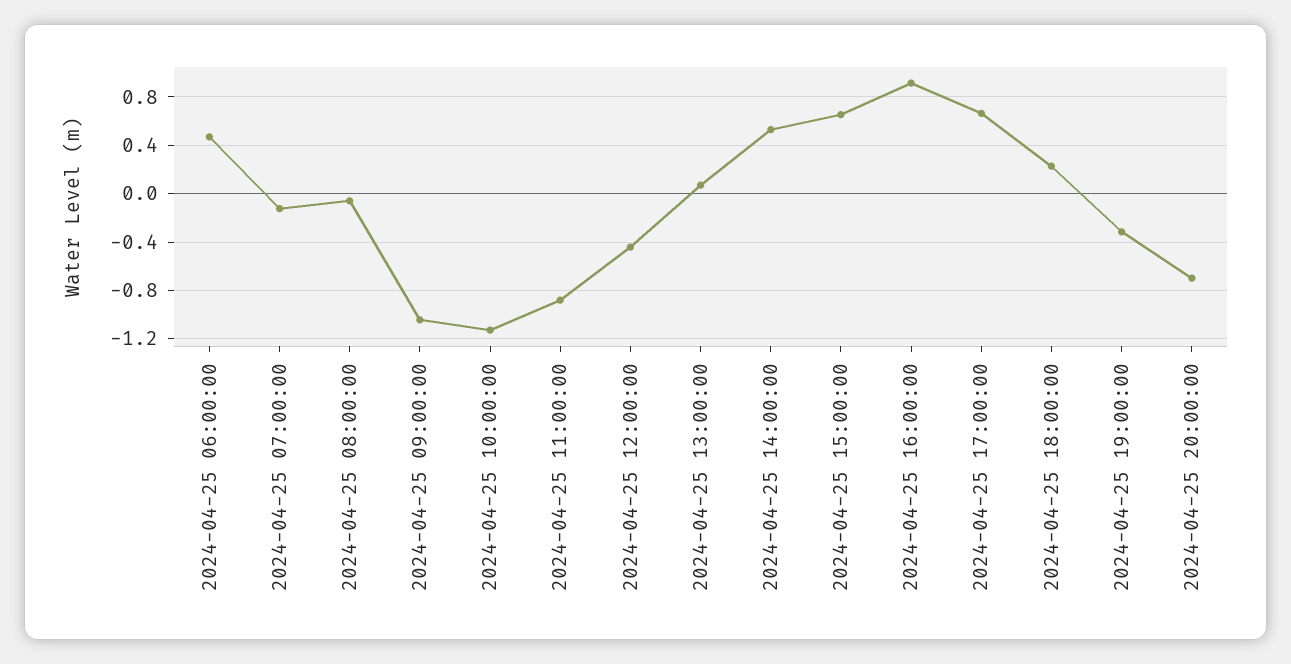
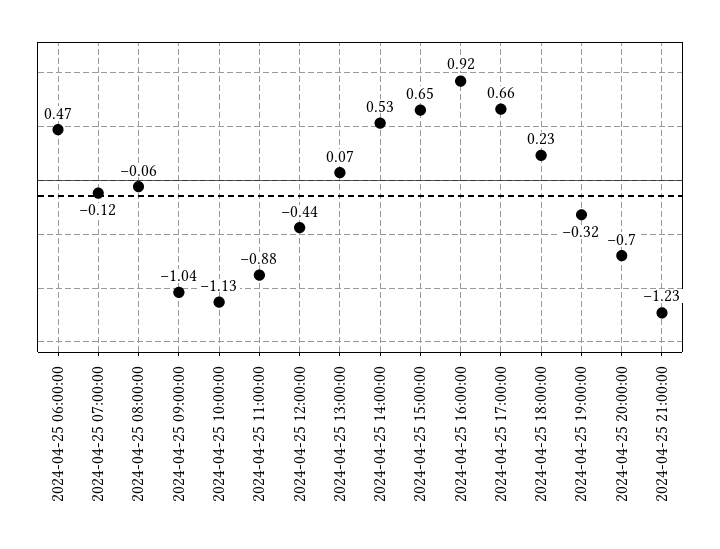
2024-04-25 21:00:00: none -> -1.23

